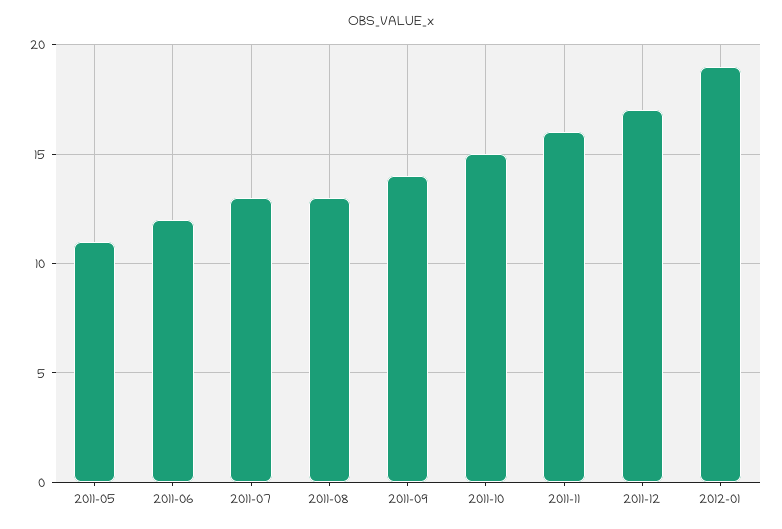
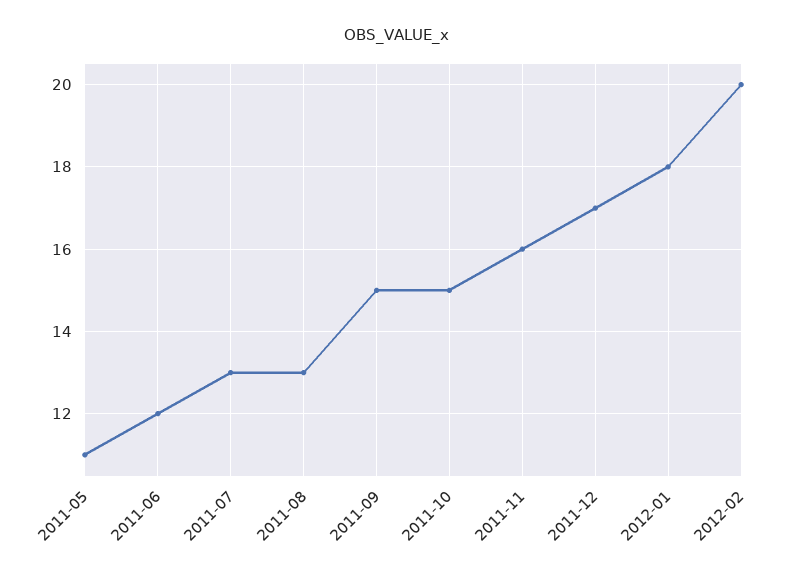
2011-09: 14 -> 15
2012-01: 19 -> 18
2012-02: none -> 20

